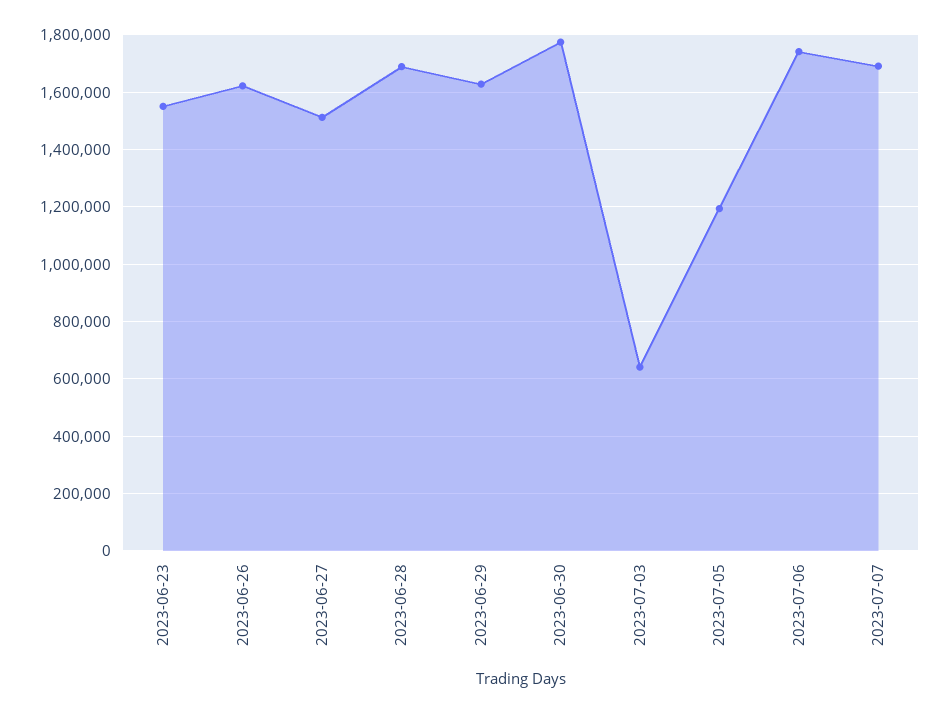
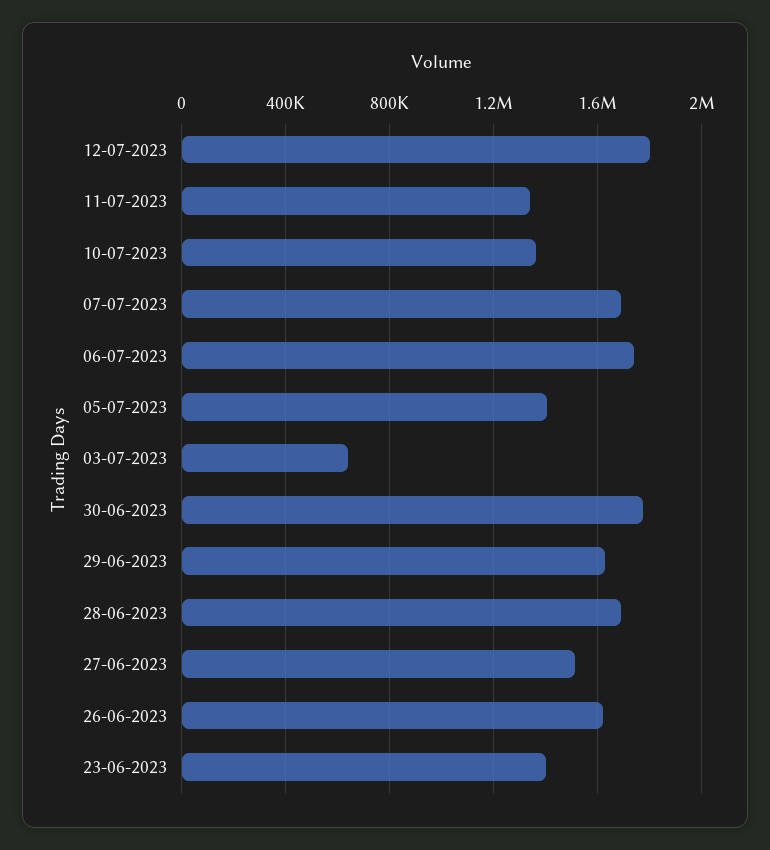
2023-06-23: 1550000 -> 1400000
2023-07-05: 1200000 -> 1400000
12-07-2023: none -> 1800000
11-07-2023: none -> 1350000
10-07-2023: none -> 1350000

